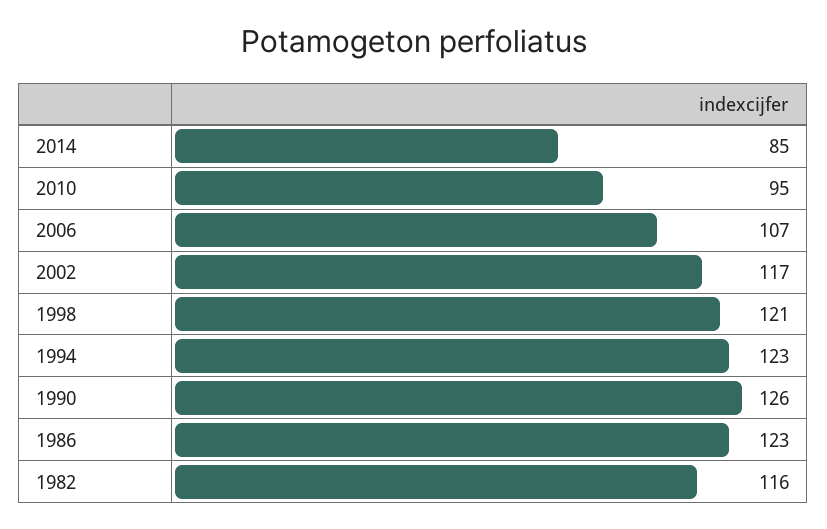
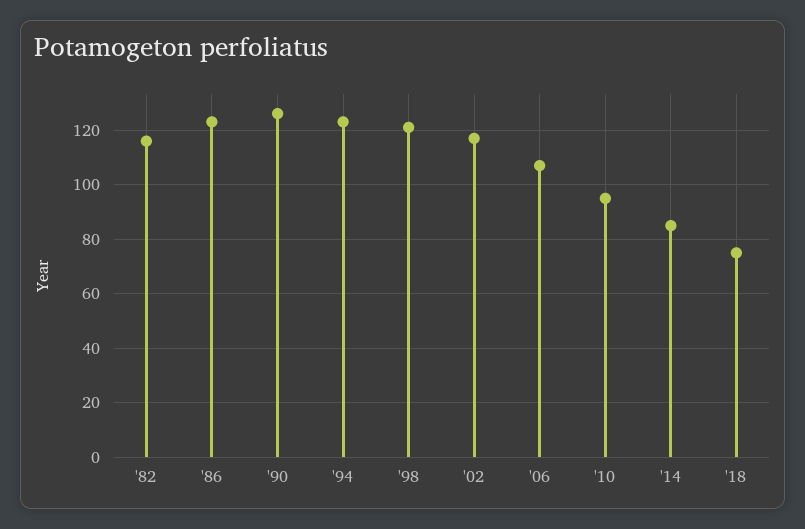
'18: none -> 75

